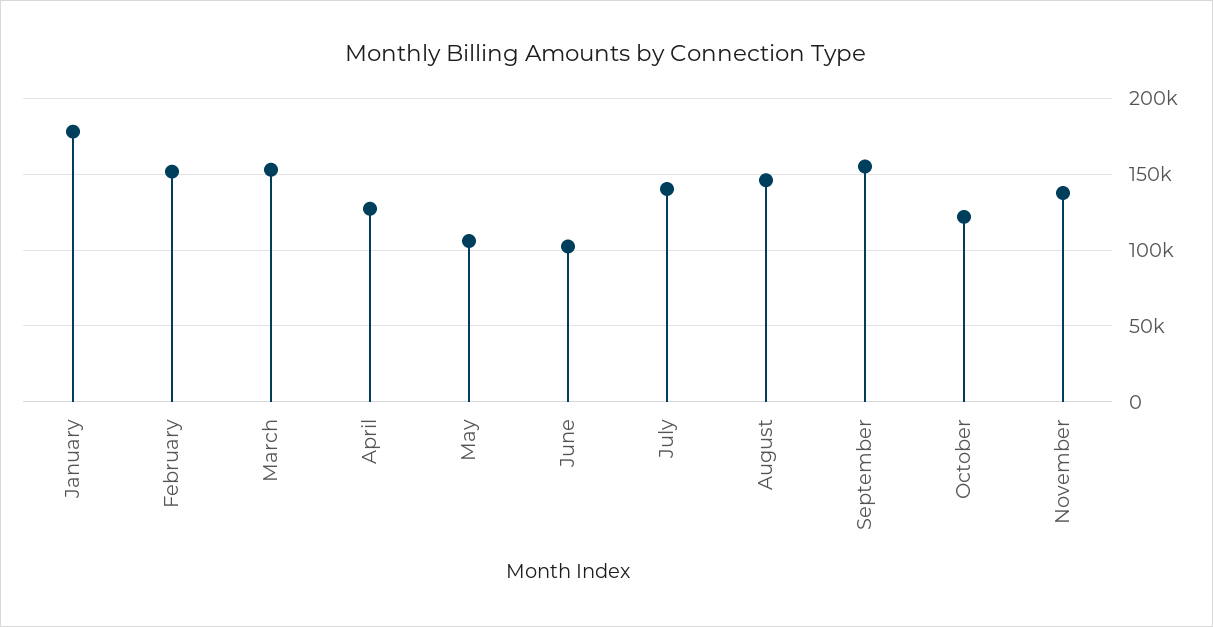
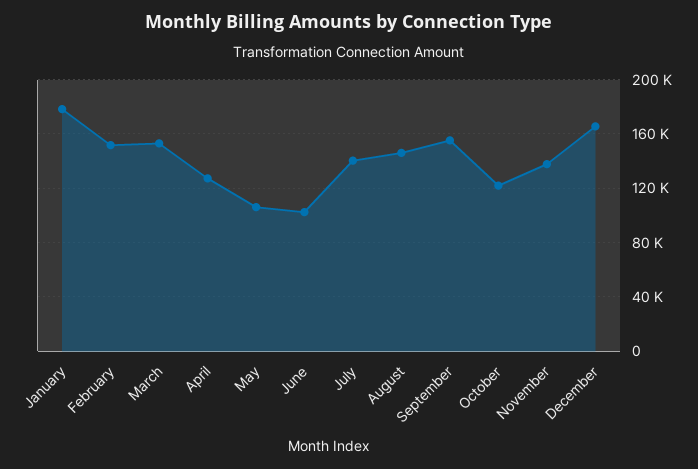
December: none -> 165000

